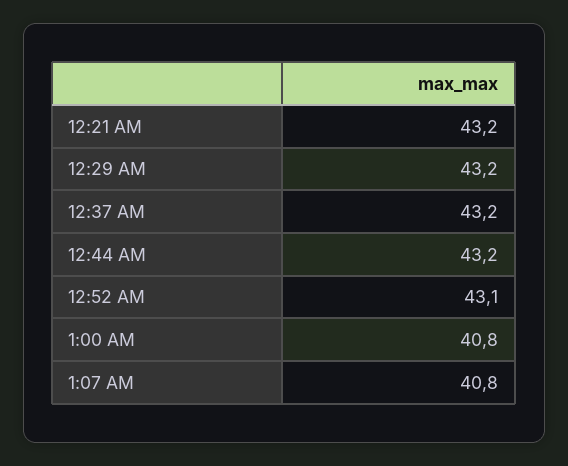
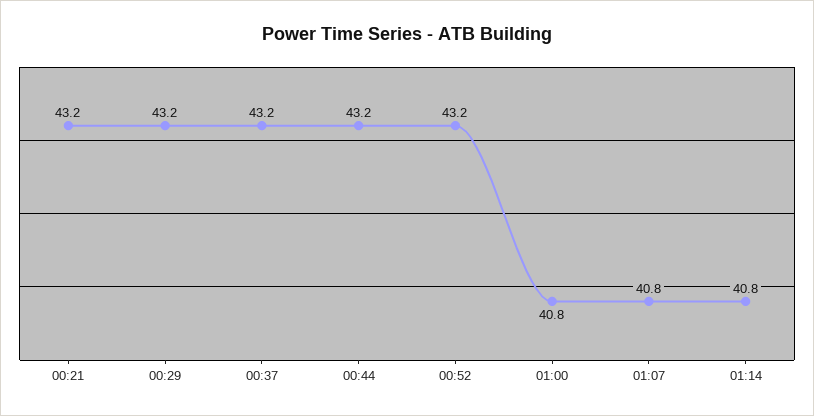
12:52 AM: 43.1 -> 43.2
01:14: none -> 40.8

